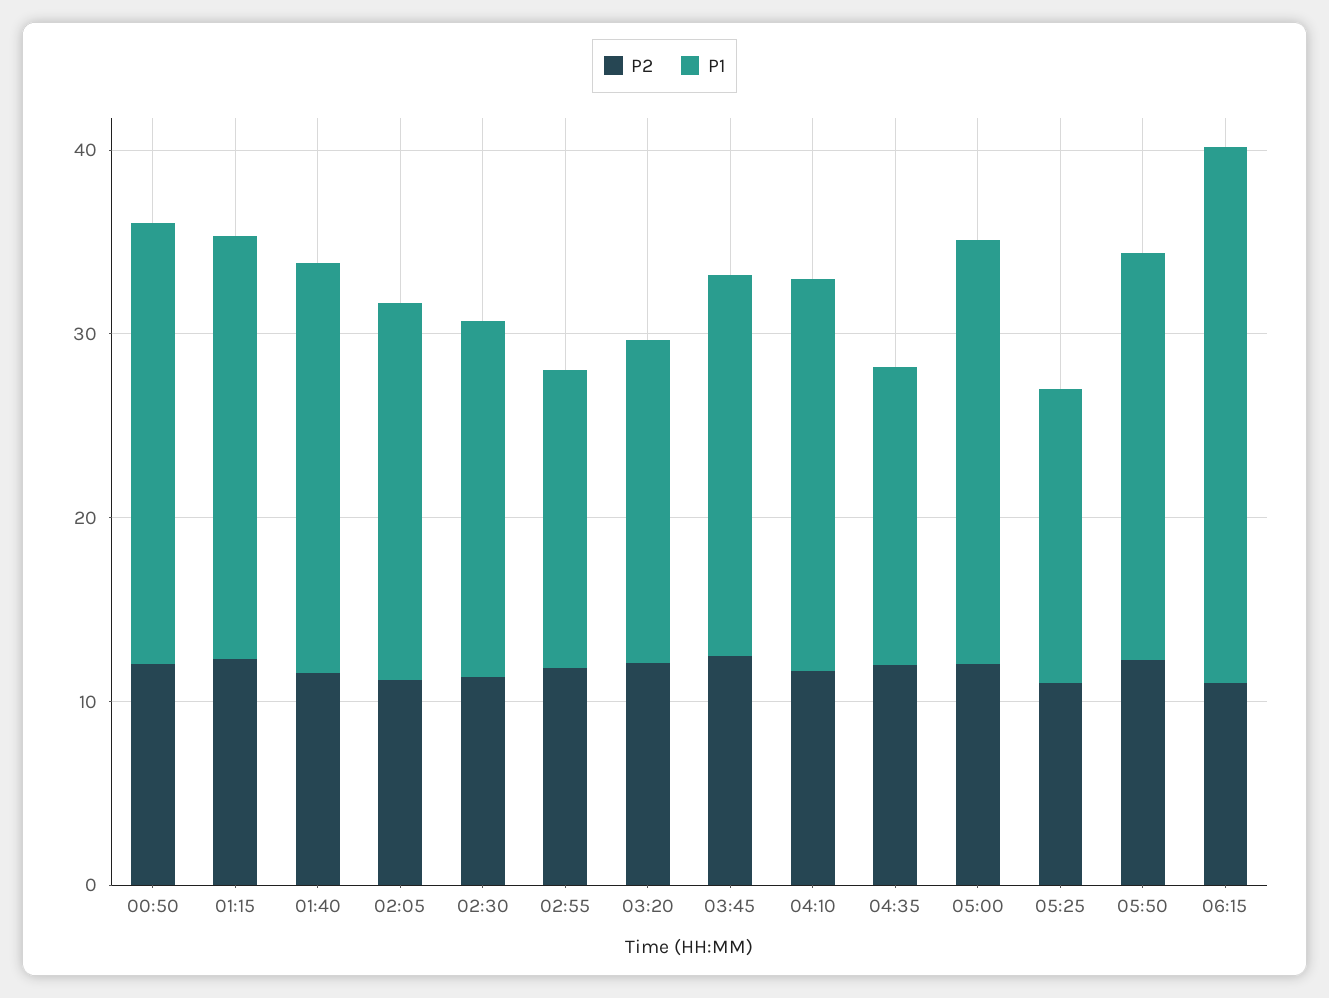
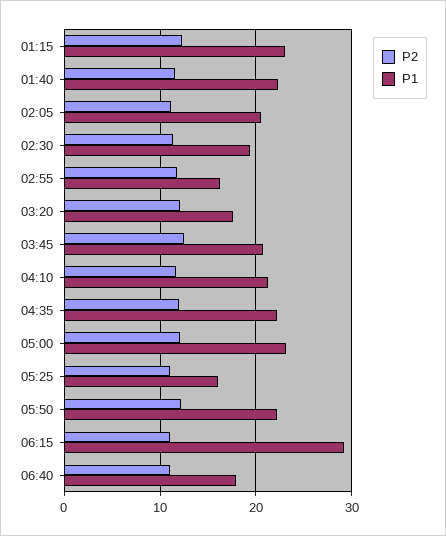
P2, 00:50: 12 -> none
P1, 00:50: 24 -> none
P1, 04:35: 16 -> 22
P2, 06:40: none -> 11
P1, 06:40: none -> 18

